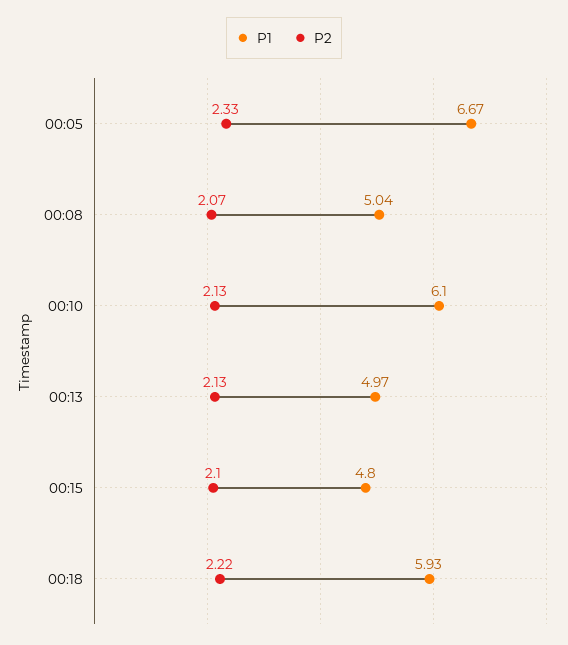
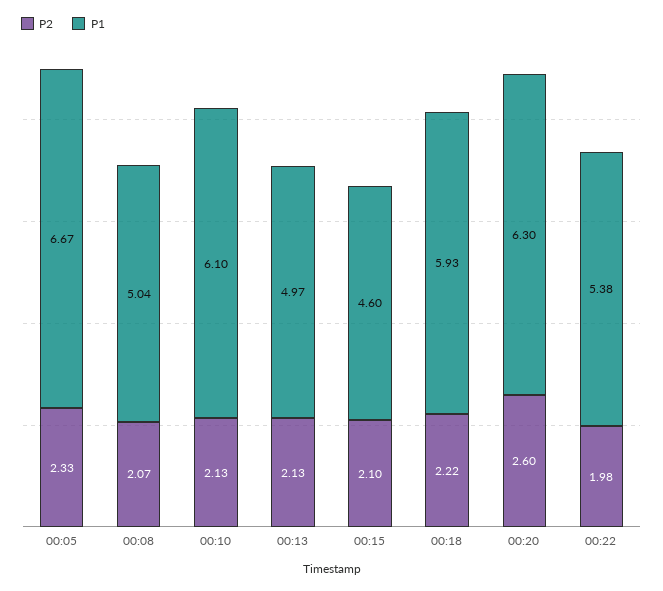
P1, 00:15: 4.8 -> 4.6
P2, 00:20: none -> 2.6
P1, 00:20: none -> 6.3
P2, 00:22: none -> 1.98
P1, 00:22: none -> 5.38

